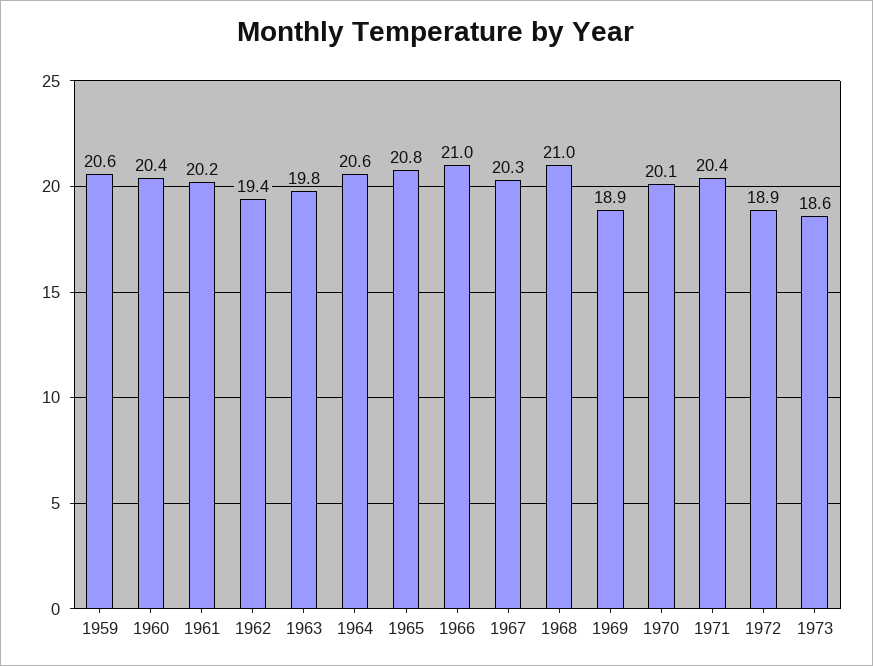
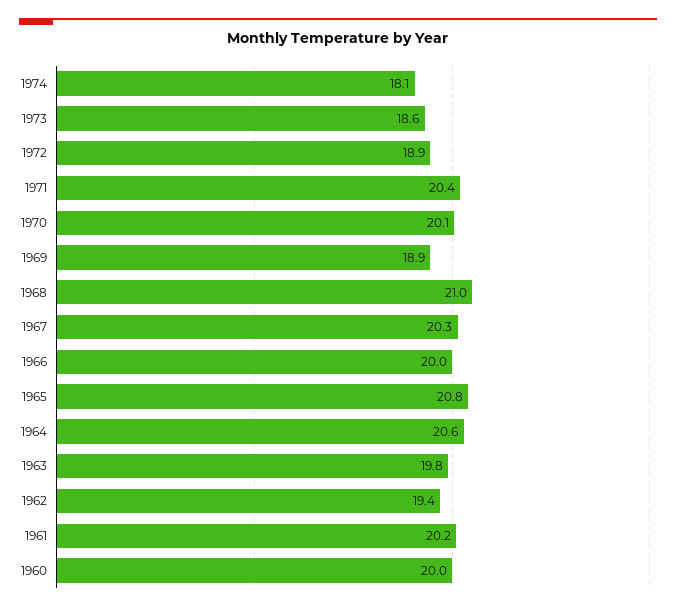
1959: 20.6 -> none
1960: 20.4 -> 20
1966: 21 -> 20
1974: none -> 18.1

